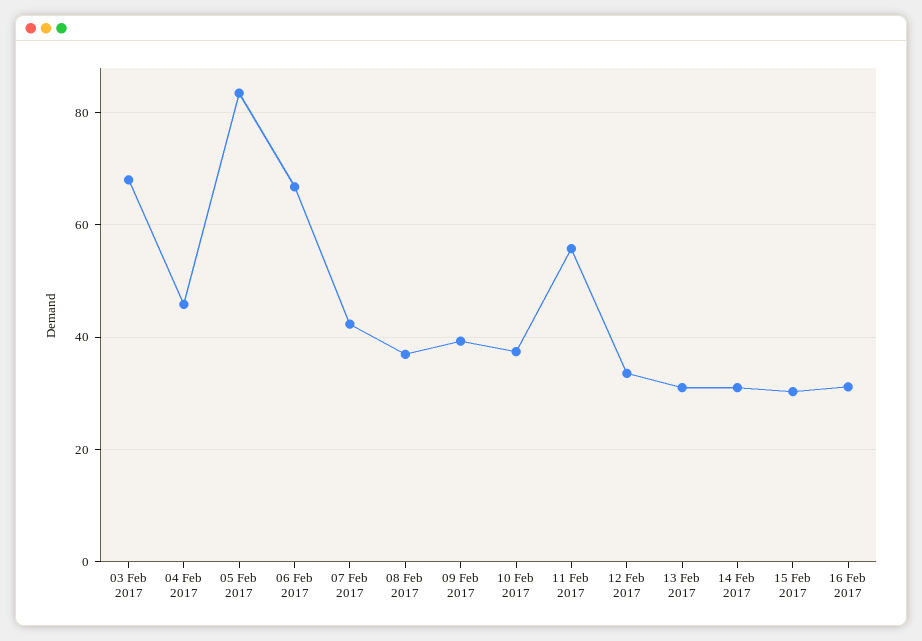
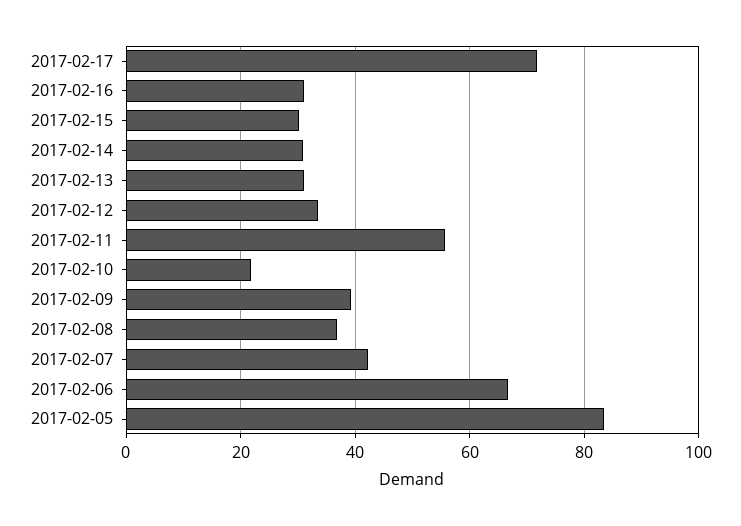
03 Feb 2017: 68 -> none
04 Feb 2017: 46 -> none
10 Feb 2017: 38 -> 22
2017-02-17: none -> 72

